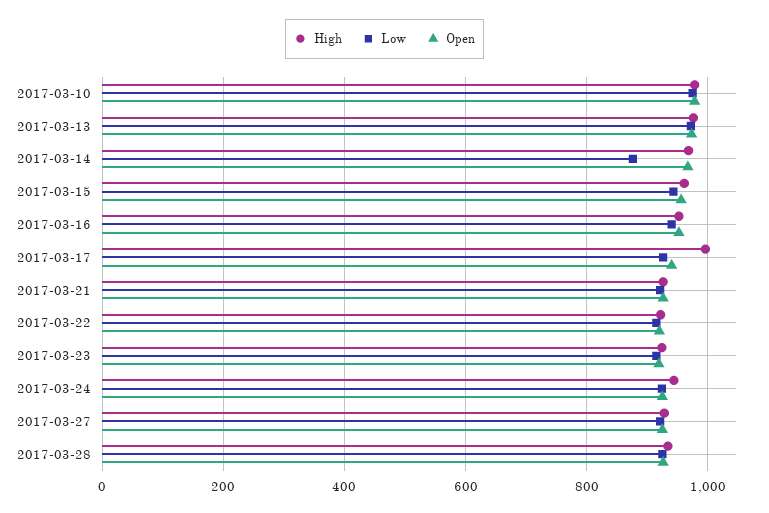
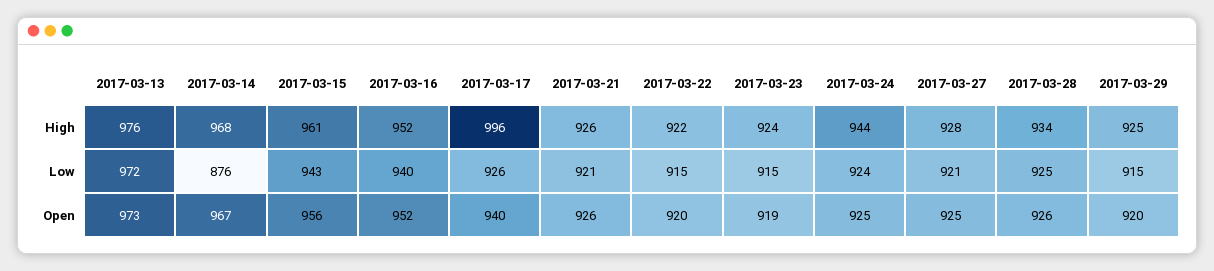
High, 2017-03-10: 980 -> none
Low, 2017-03-10: 980 -> none
Open, 2017-03-10: 980 -> none
High, 2017-03-29: none -> 925
Low, 2017-03-29: none -> 915
Open, 2017-03-29: none -> 920

